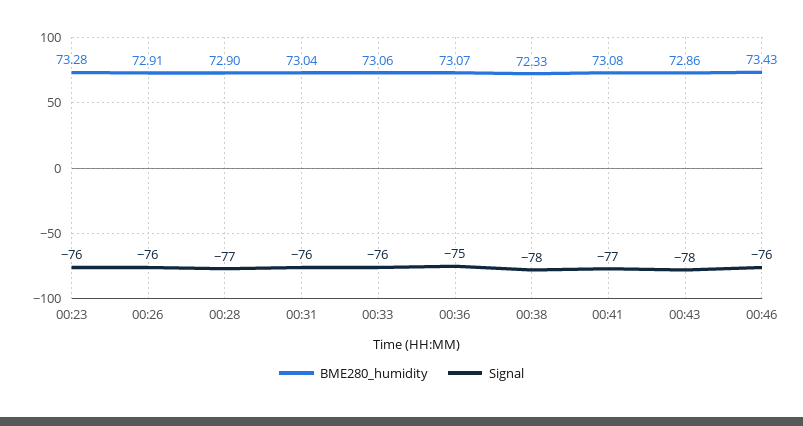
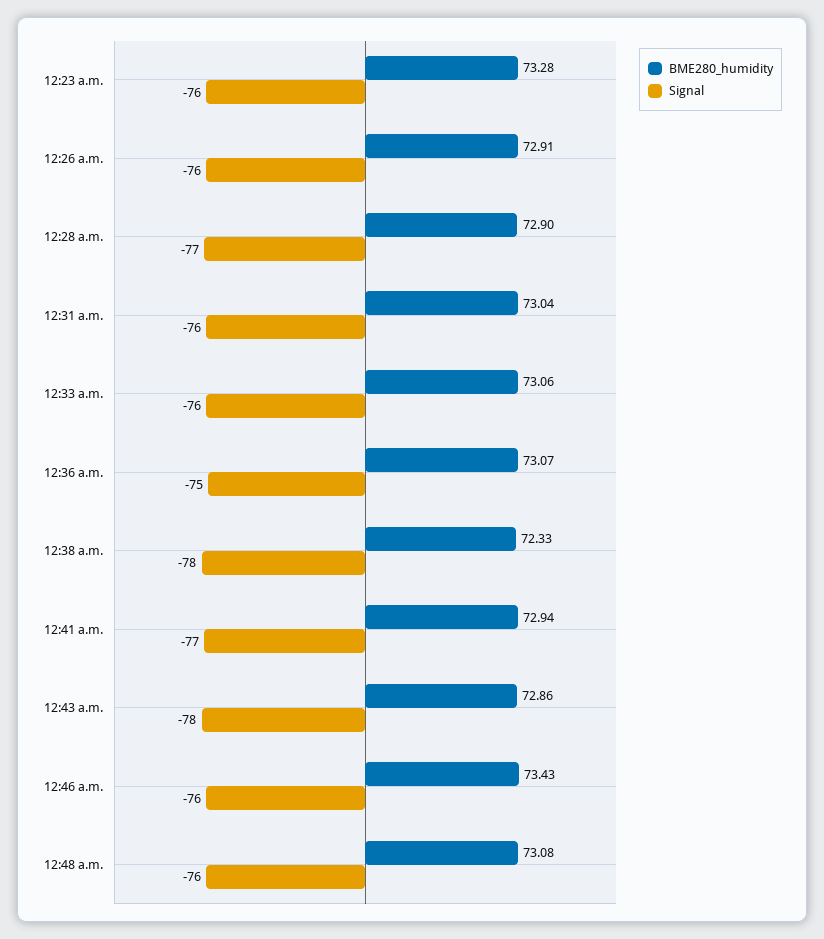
BME280_humidity, 00:41: 73.08 -> 72.94
BME280_humidity, 12:48 a.m.: none -> 73.08
Signal, 12:48 a.m.: none -> -76

